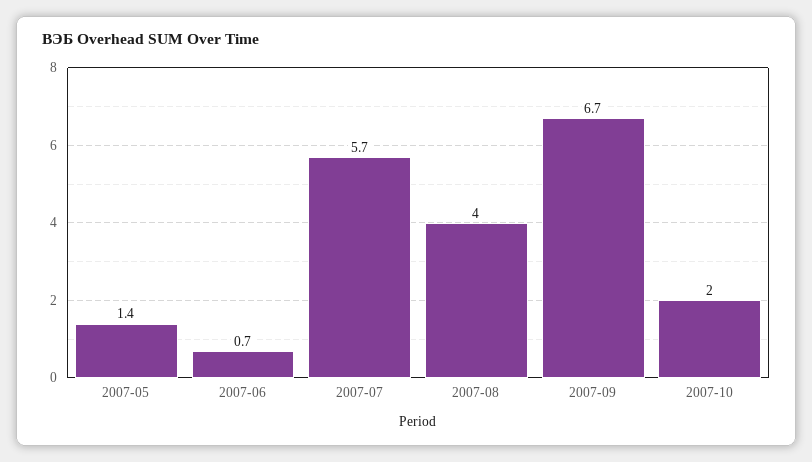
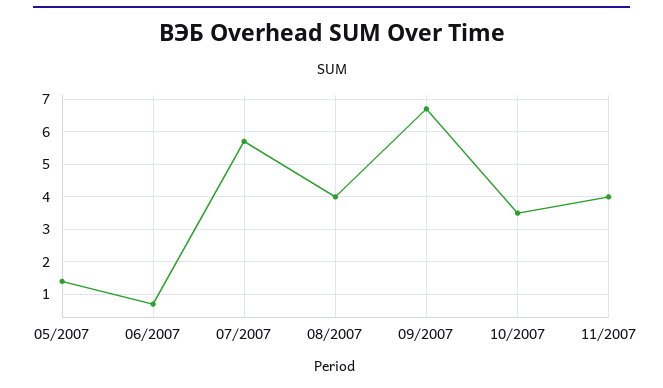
2007-10: 2 -> 3.5
11/2007: none -> 4

